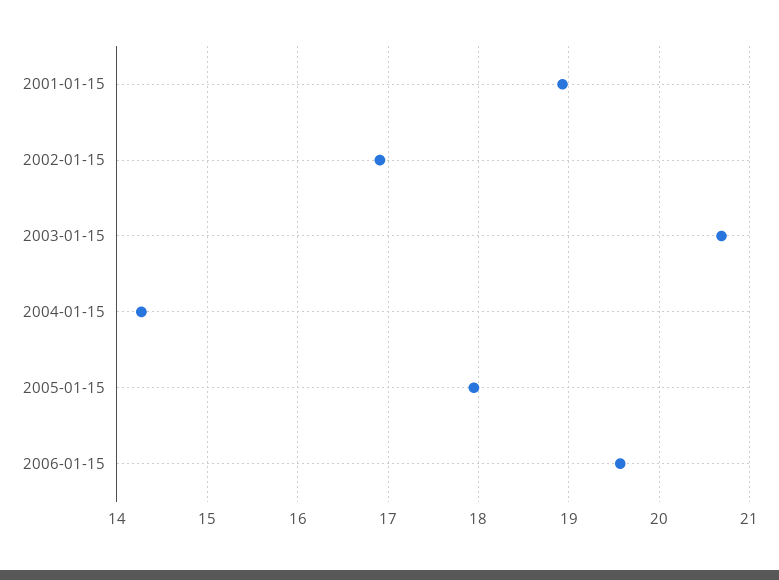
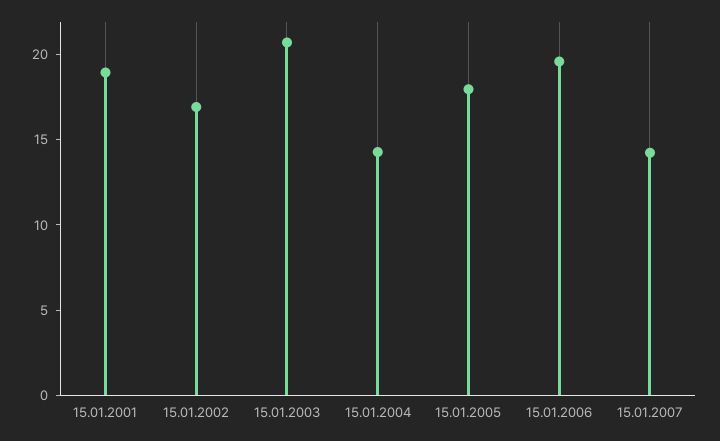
15.01.2007: none -> 14

